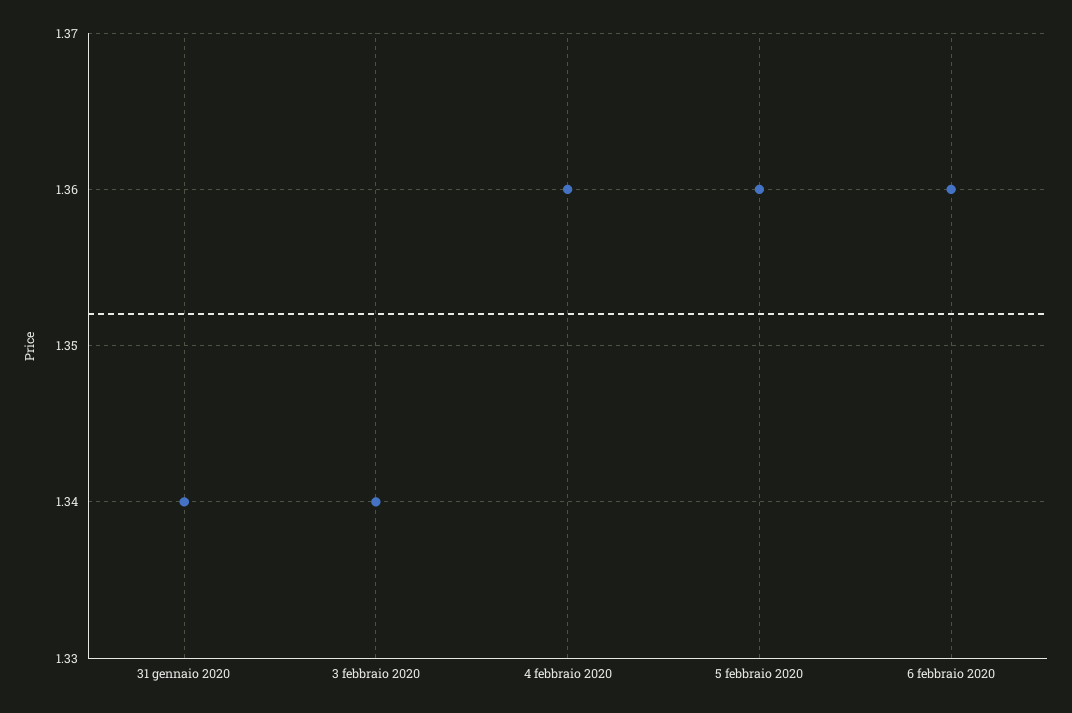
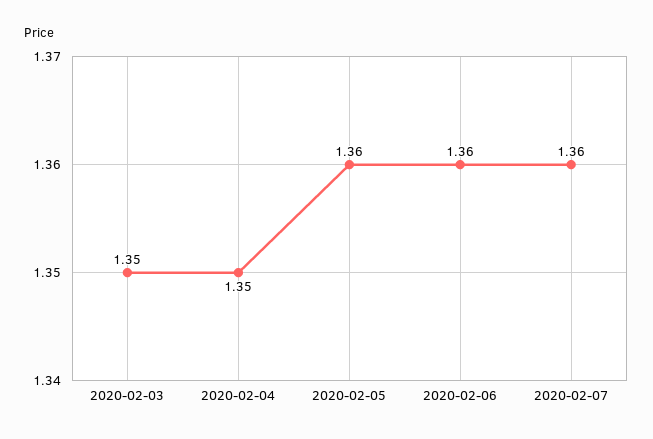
31 gennaio 2020: 1.34 -> none
3 febbraio 2020: 1.34 -> 1.35
4 febbraio 2020: 1.36 -> 1.35
2020-02-07: none -> 1.36

